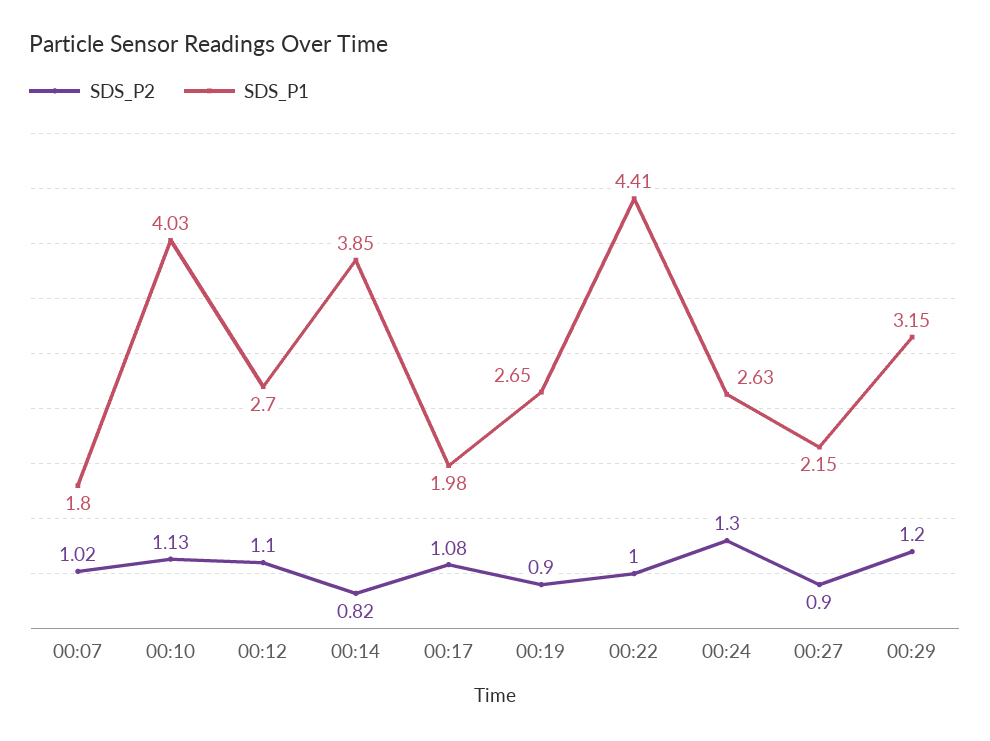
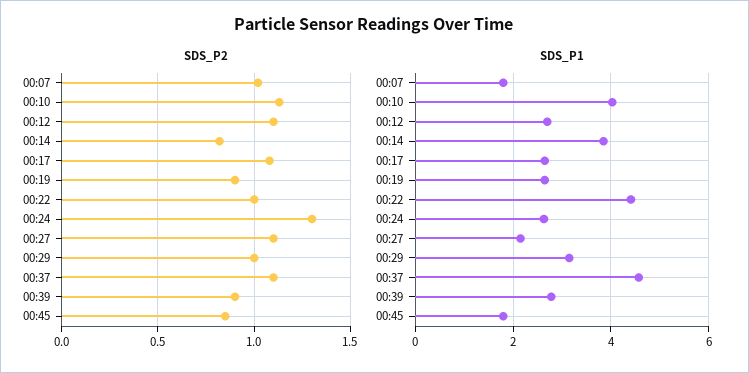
SDS_P1, 00:17: 1.98 -> 2.6
SDS_P2, 00:27: 0.9 -> 1.1
SDS_P2, 00:29: 1.2 -> 1
SDS_P2, 00:37: none -> 1.1
SDS_P2, 00:39: none -> 0.9
SDS_P2, 00:45: none -> 0.85
SDS_P1, 00:37: none -> 4.6
SDS_P1, 00:39: none -> 2.8
SDS_P1, 00:45: none -> 1.8

